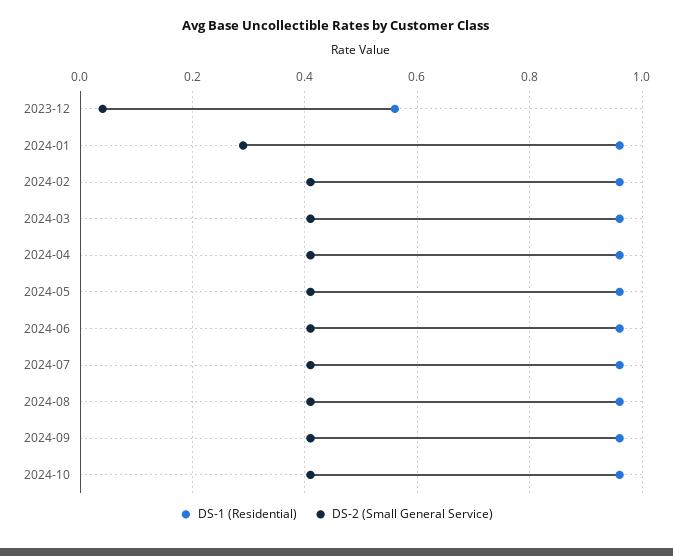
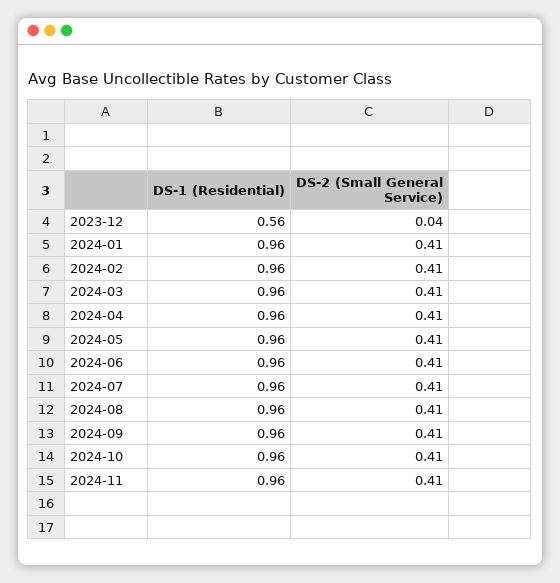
DS-2 (Small General Service), 2024-01: 0.3 -> 0.41
DS-1 (Residential), 2024-11: none -> 0.96
DS-2 (Small General Service), 2024-11: none -> 0.41

